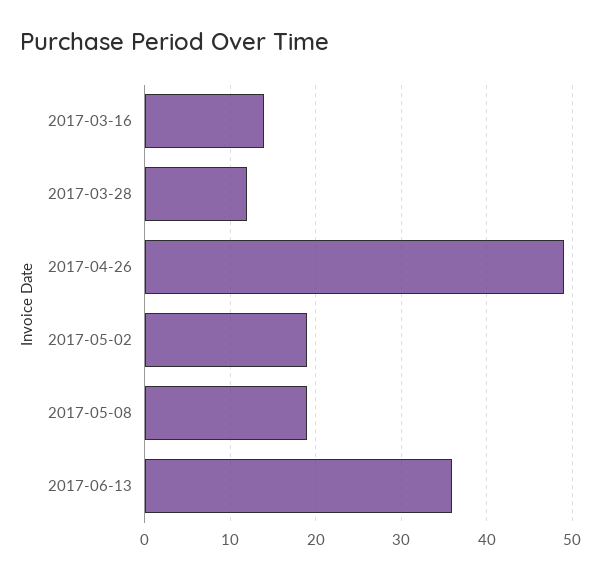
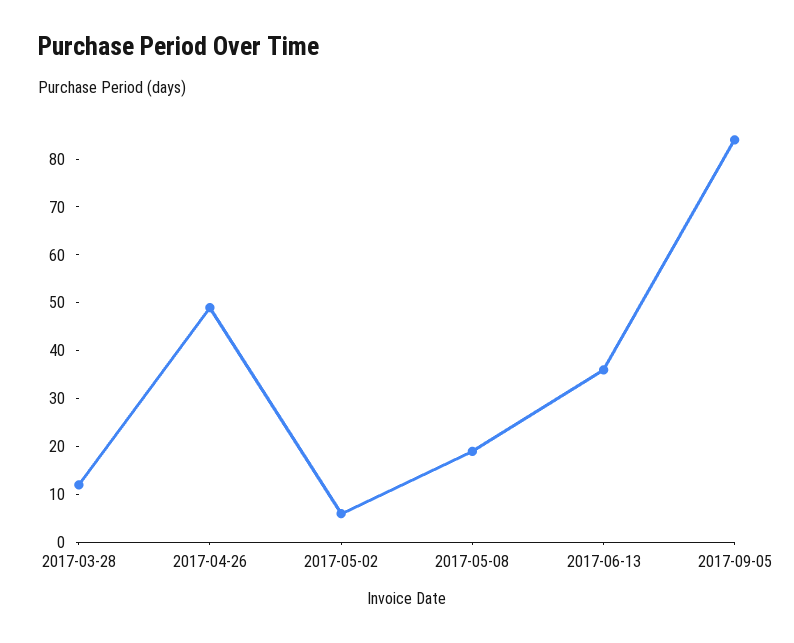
2017-03-16: 14 -> none
2017-05-02: 19 -> 5
2017-09-05: none -> 85

